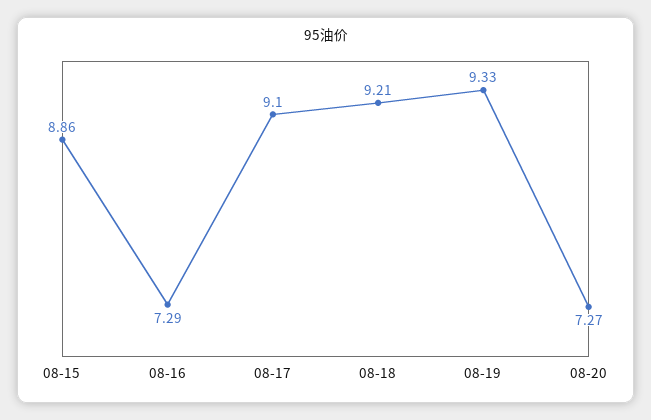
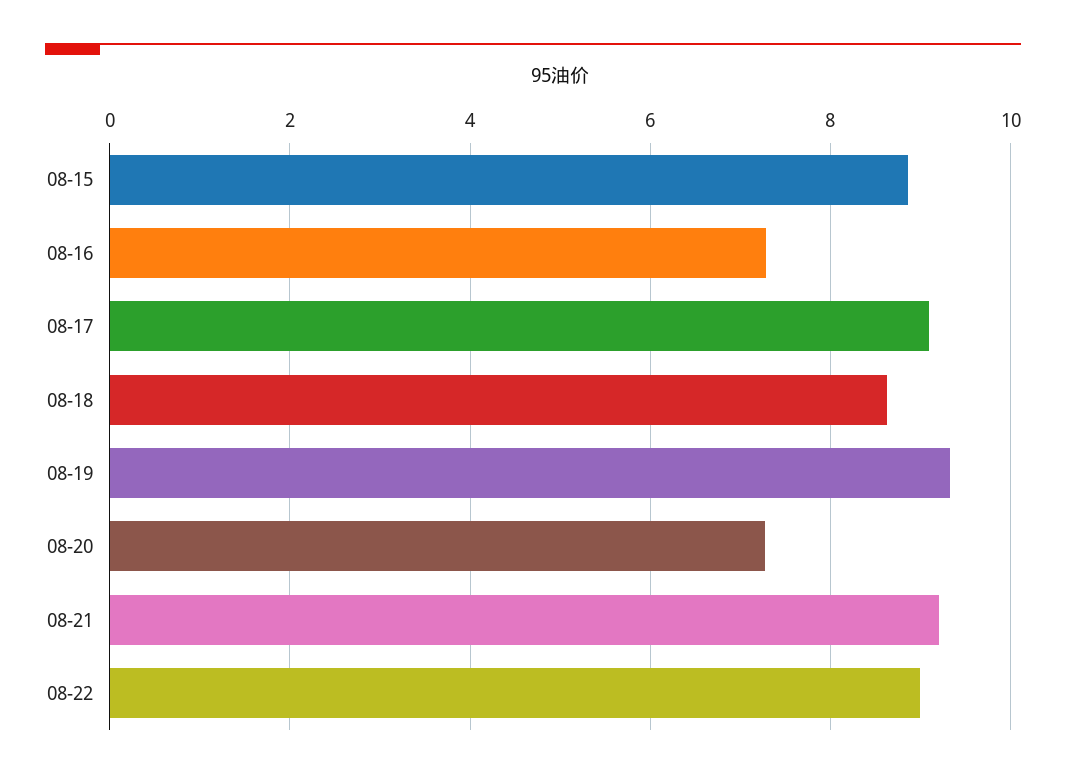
08-18: 9.21 -> 8.6
08-21: none -> 9.2
08-22: none -> 9

